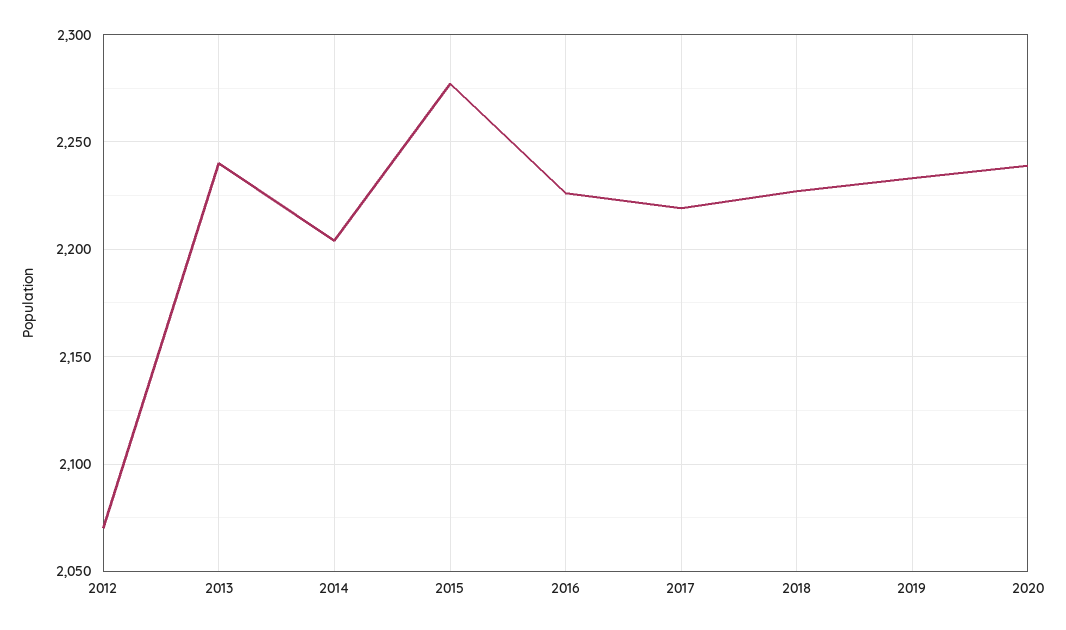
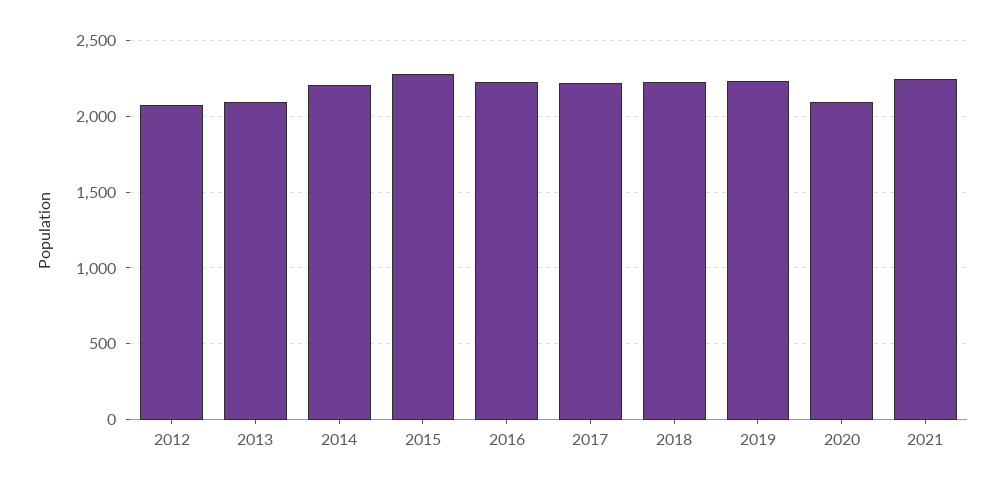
2013: 2240 -> 2100
2020: 2240 -> 2100
2021: none -> 2250

